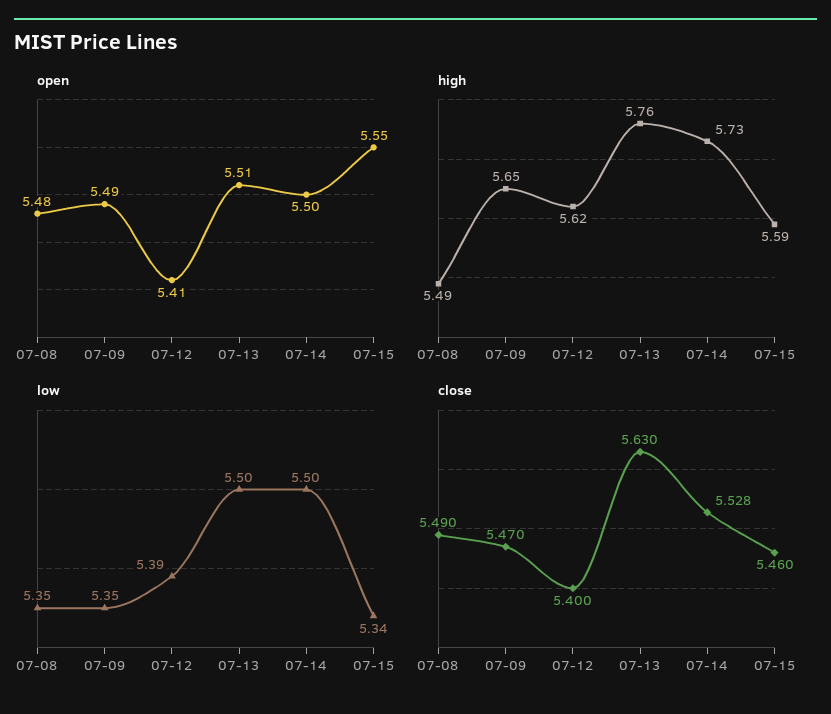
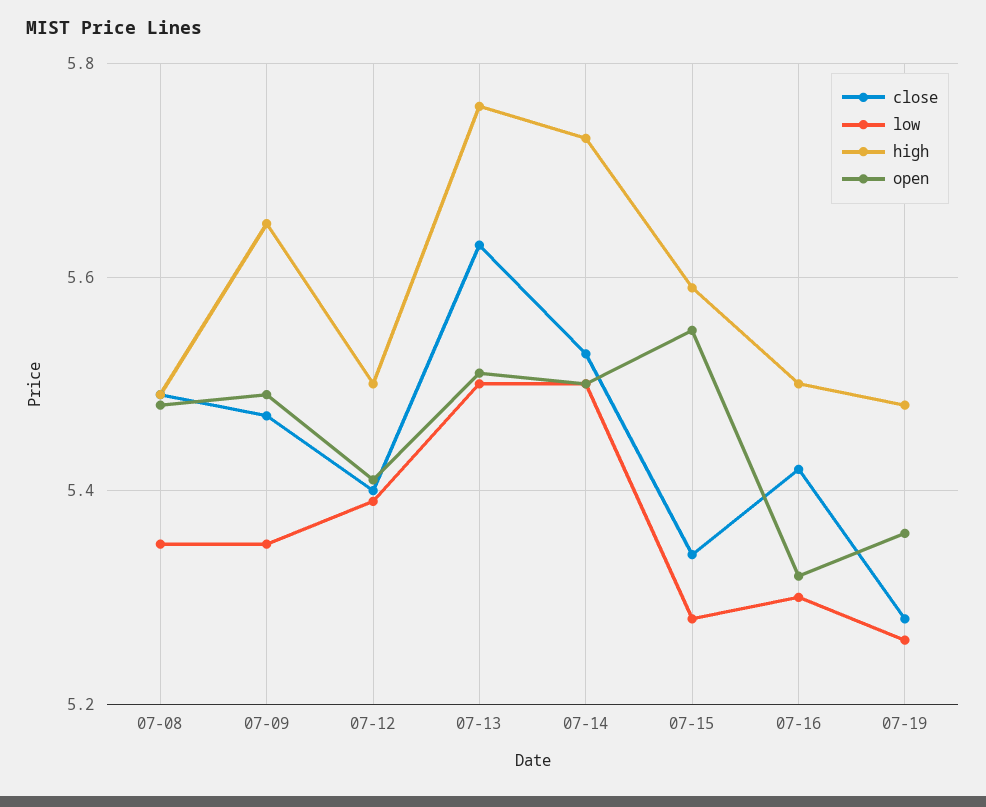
high, 07-12: 5.62 -> 5.5
low, 07-15: 5.34 -> 5.28
close, 07-15: 5.46 -> 5.34
close, 07-16: none -> 5.42
low, 07-16: none -> 5.3
high, 07-16: none -> 5.5
open, 07-16: none -> 5.32
close, 07-19: none -> 5.28
low, 07-19: none -> 5.26
high, 07-19: none -> 5.48
open, 07-19: none -> 5.36

